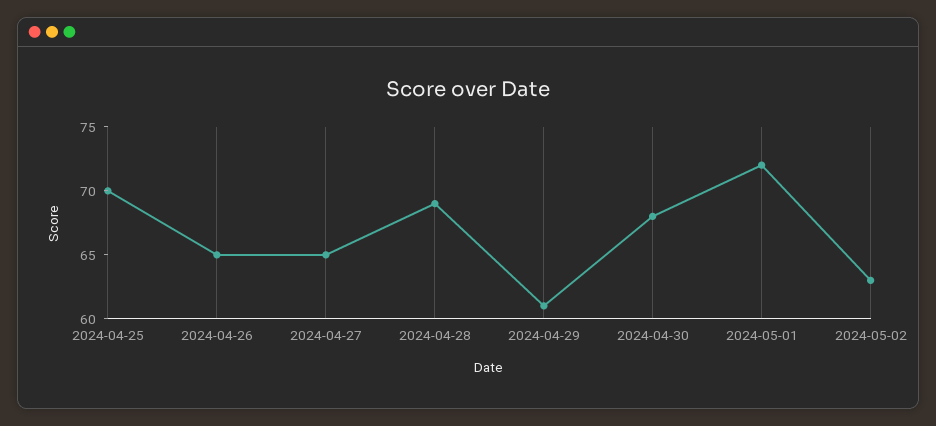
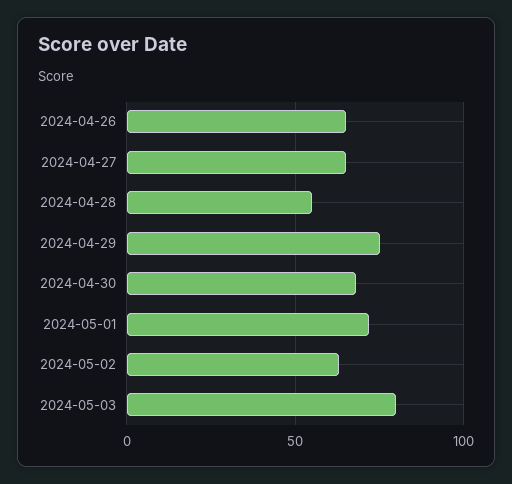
2024-04-25: 70 -> none
2024-04-28: 69 -> 55
2024-04-29: 61 -> 75
2024-05-03: none -> 80

